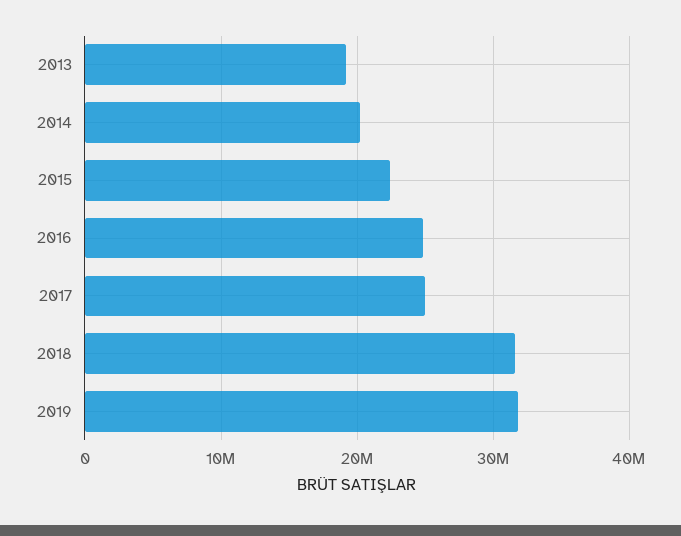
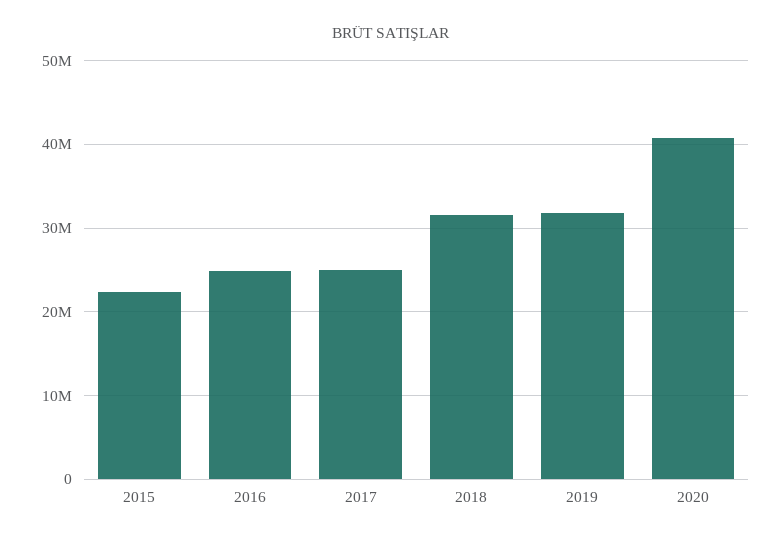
2013: 19000000 -> none
2014: 20000000 -> none
2020: none -> 41000000

